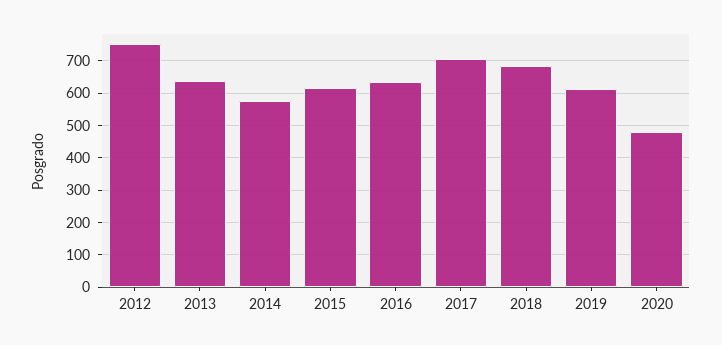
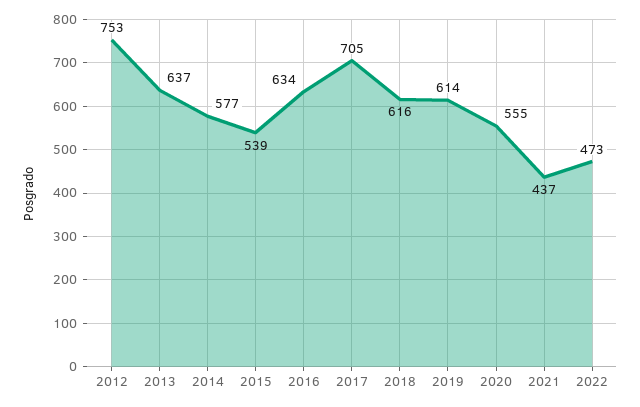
2015: 620 -> 539
2018: 680 -> 616
2020: 480 -> 555
2021: none -> 437
2022: none -> 473

